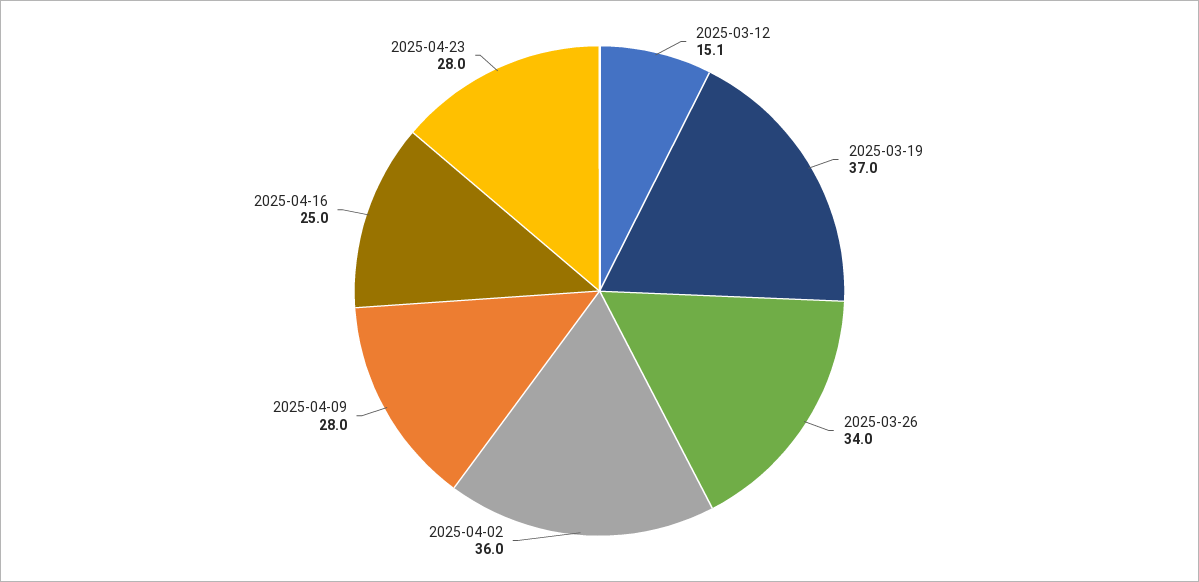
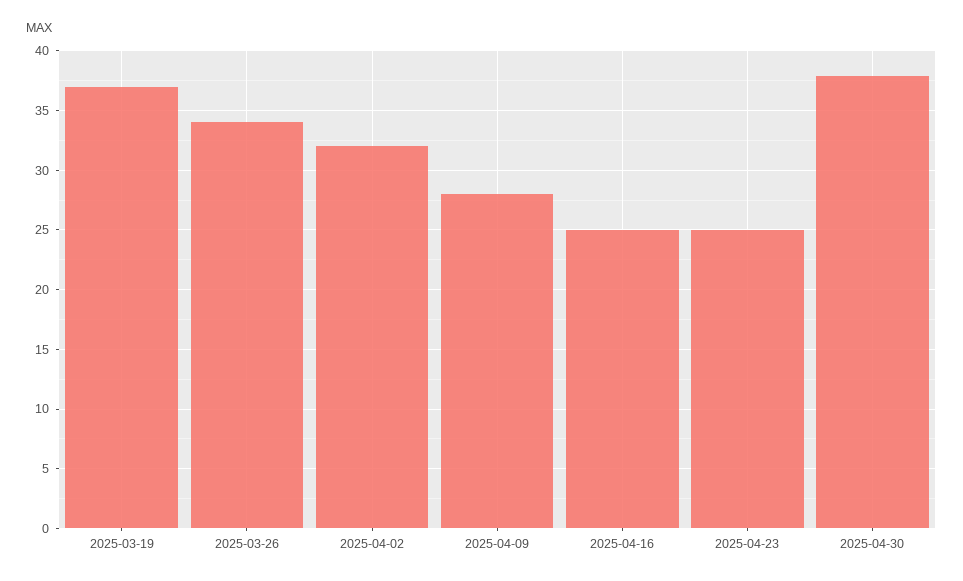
2025-03-12: 15.1 -> none
2025-04-02: 36 -> 32
2025-04-23: 28 -> 25
2025-04-30: none -> 38

